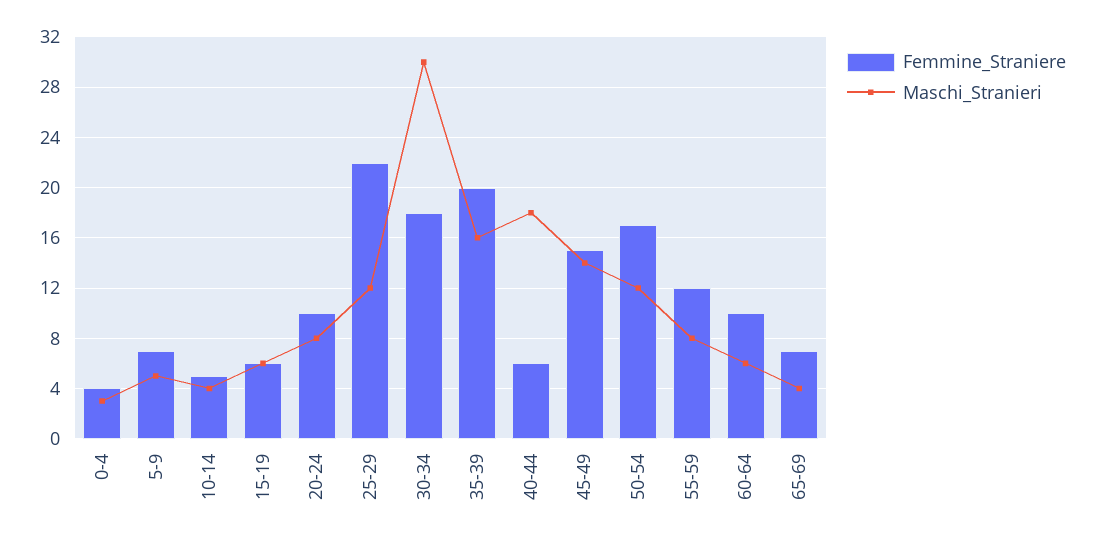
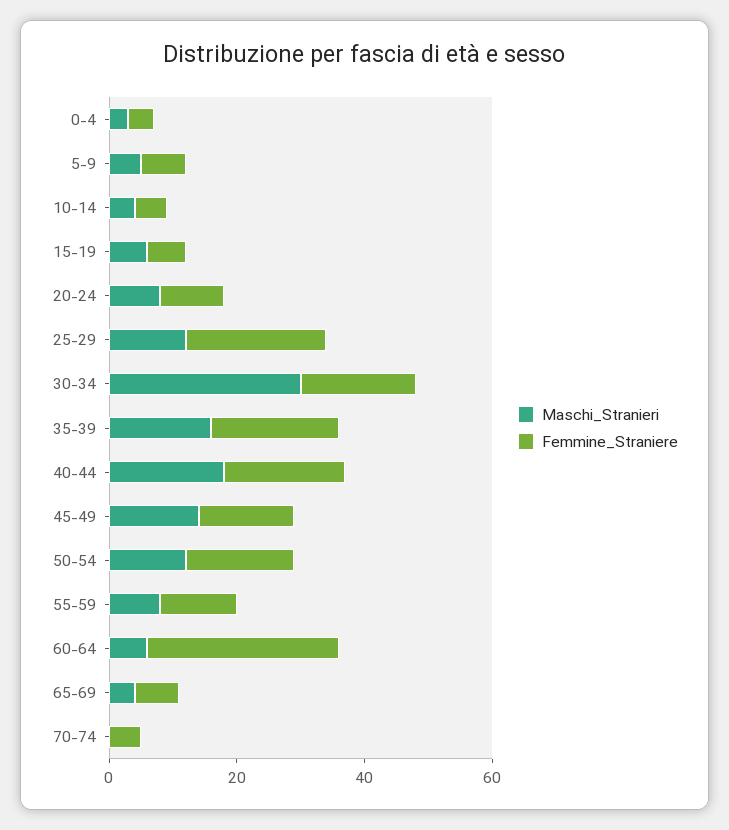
Femmine_Straniere, 40-44: 6 -> 20
Femmine_Straniere, 60-64: 10 -> 30
Maschi_Stranieri, 70-74: none -> 0
Femmine_Straniere, 70-74: none -> 5

